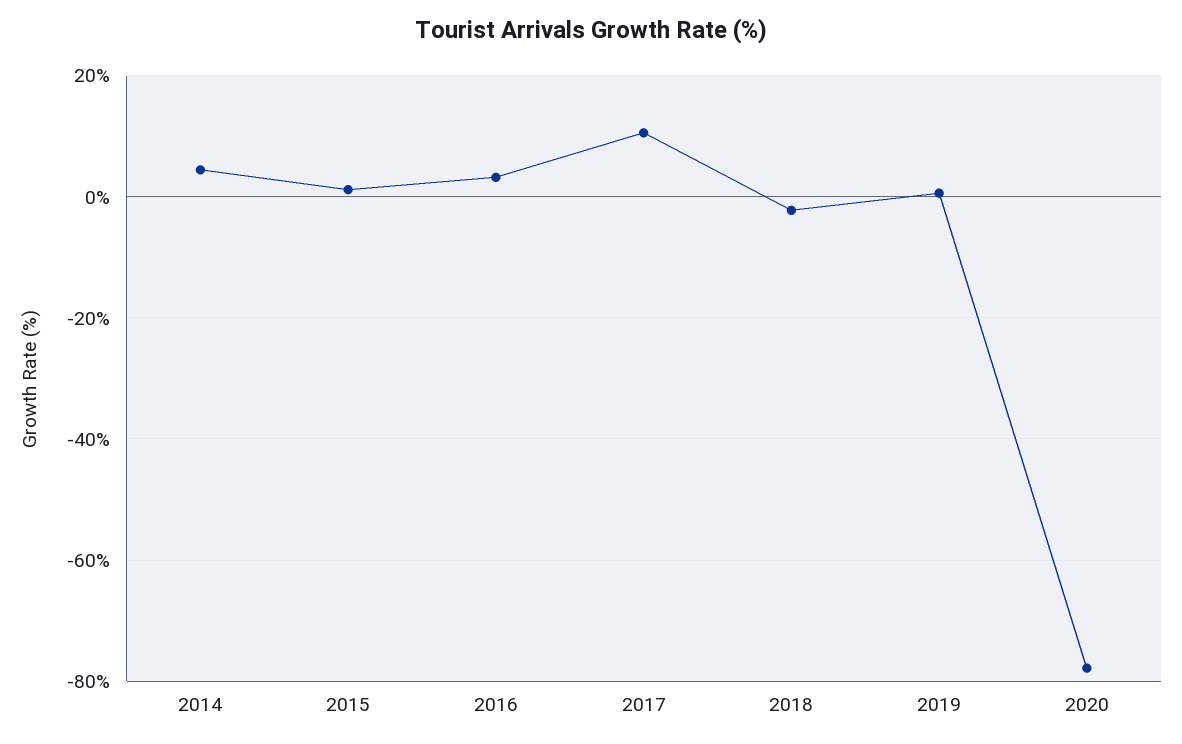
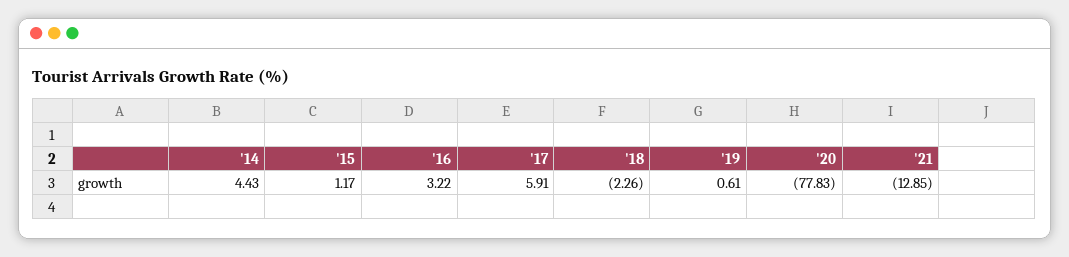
2017: 10 -> 5.91
'21: none -> -12.85

